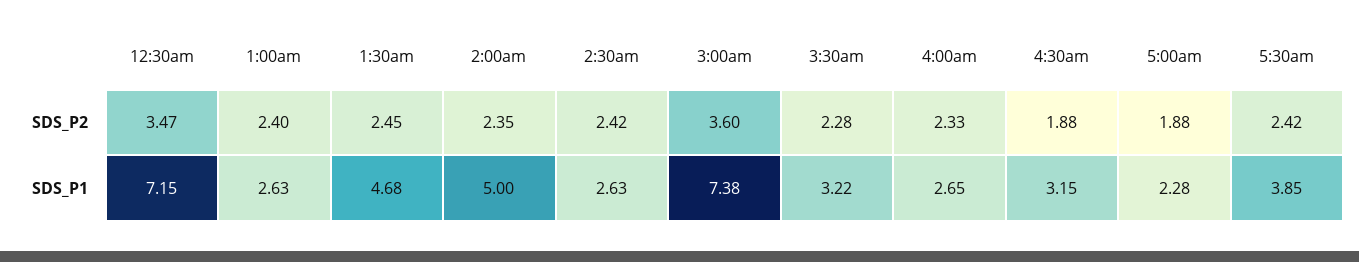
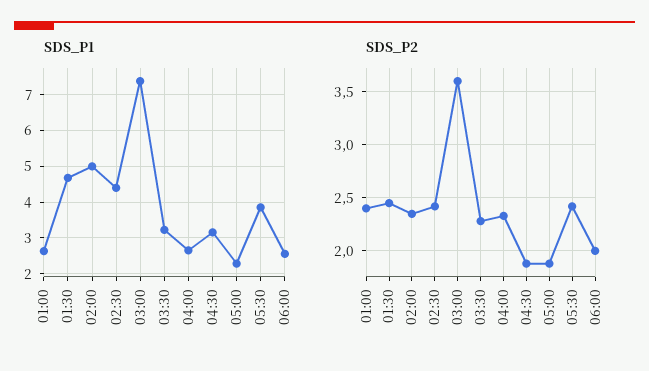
SDS_P2, 12:30am: 3.47 -> none
SDS_P1, 12:30am: 7.15 -> none
SDS_P1, 2:30am: 2.63 -> 4.4
SDS_P1, 06:00: none -> 2.6
SDS_P2, 06:00: none -> 2

